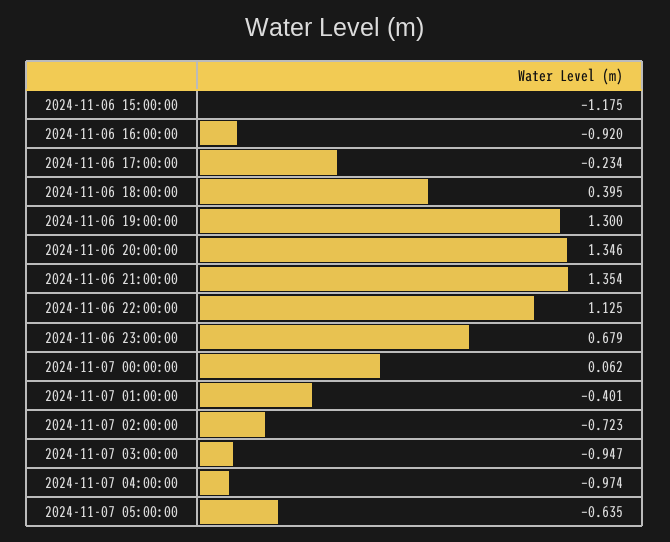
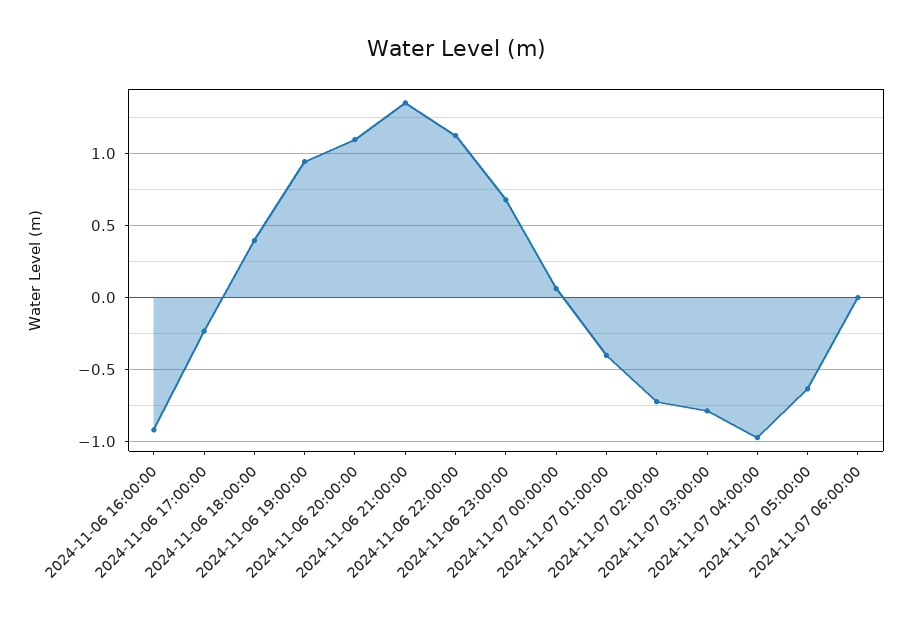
2024-11-06 15:00:00: -1.175 -> none
2024-11-06 19:00:00: 1.3 -> 0.95
2024-11-06 20:00:00: 1.346 -> 1.1
2024-11-07 03:00:00: -0.947 -> -0.8
2024-11-07 06:00:00: none -> 0

